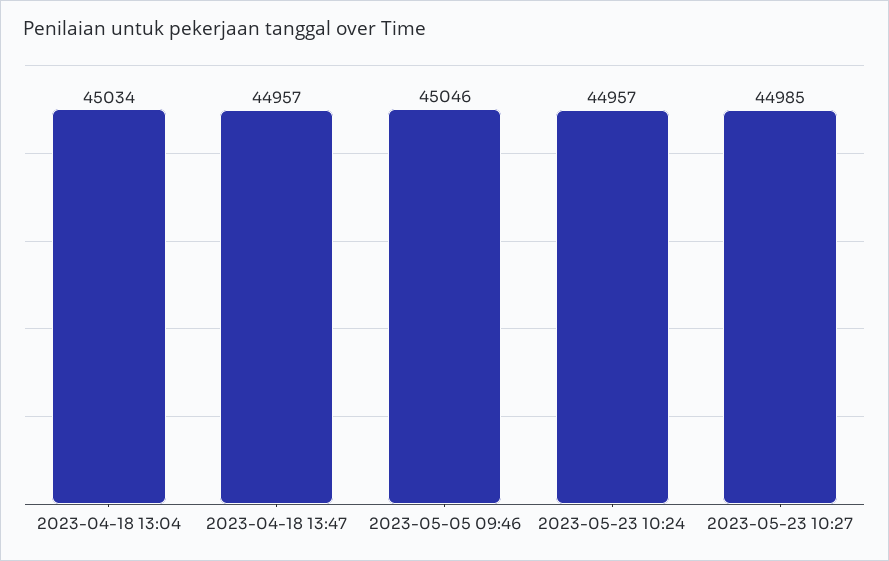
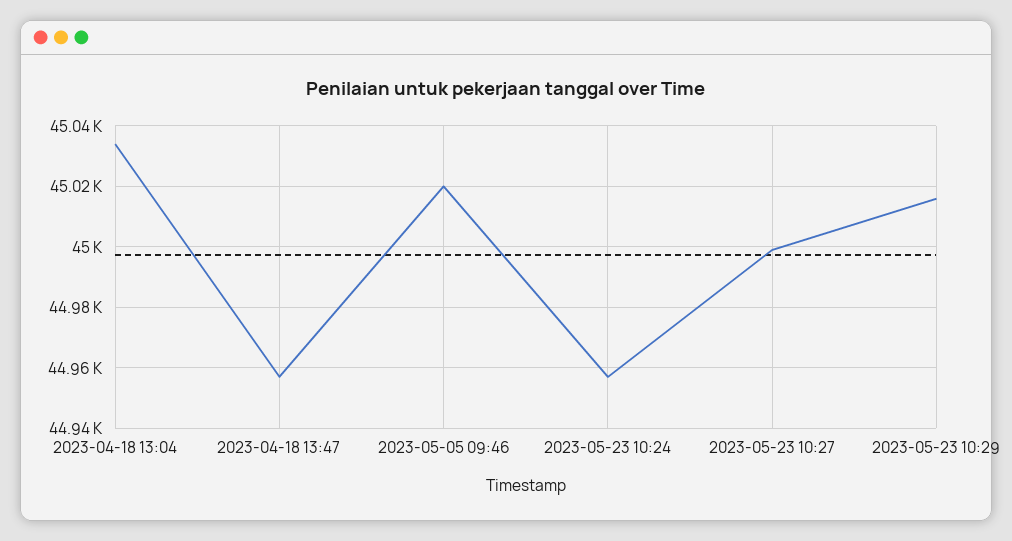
2023-05-05 09:46: 45046 -> 45020
2023-05-23 10:27: 44985 -> 45000
2023-05-23 10:29: none -> 45015

